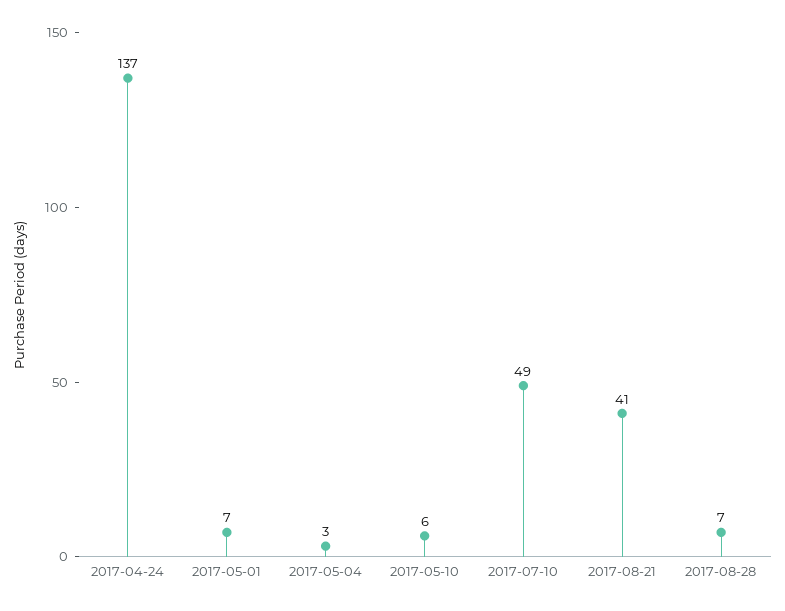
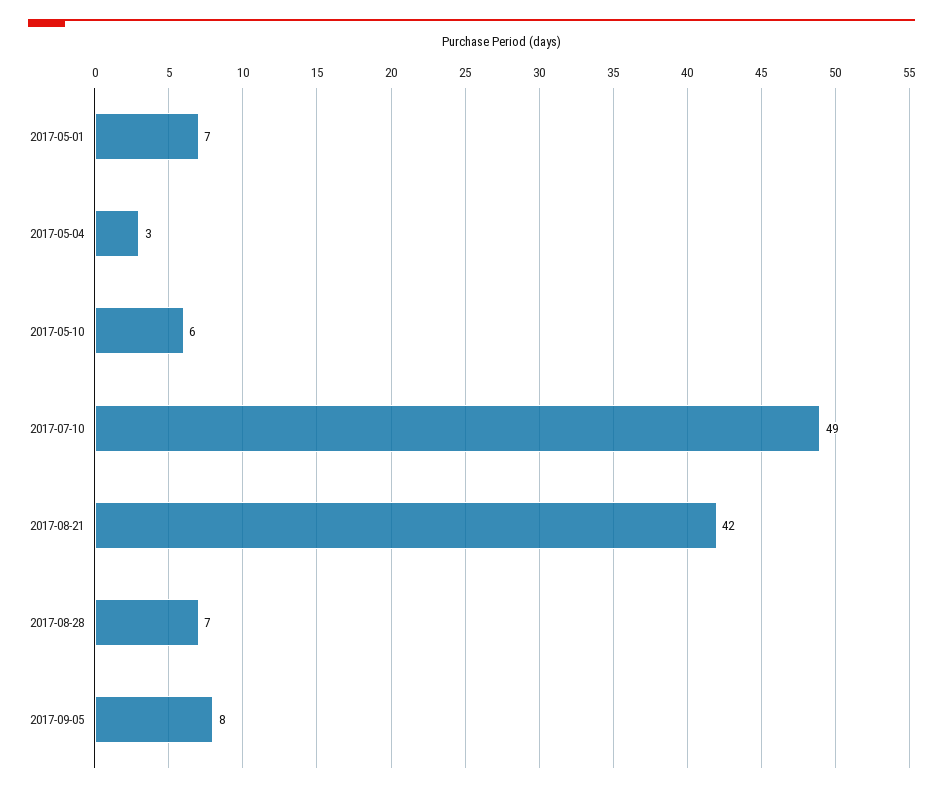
2017-04-24: 137 -> none
2017-08-21: 41 -> 42
2017-09-05: none -> 8

